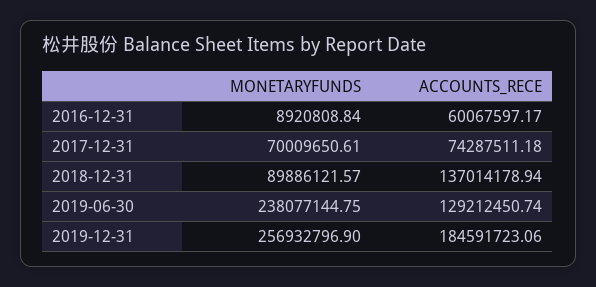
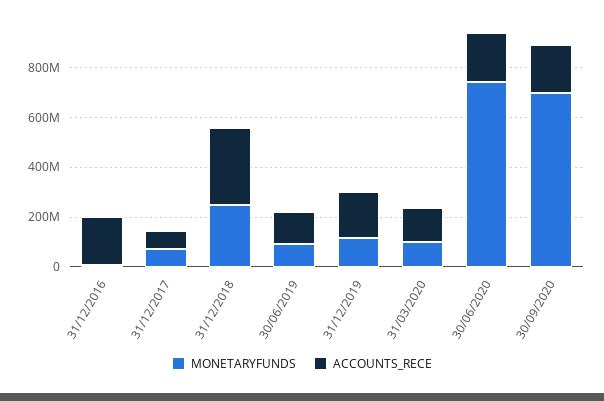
ACCOUNTS_RECE, 2016-12-31: 60067597.17 -> 200000000
MONETARYFUNDS, 2018-12-31: 89886121.57 -> 250000000
ACCOUNTS_RECE, 2018-12-31: 137014178.94 -> 300000000
MONETARYFUNDS, 2019-06-30: 238077144.75 -> 100000000
MONETARYFUNDS, 2019-12-31: 256932796.9 -> 100000000
MONETARYFUNDS, 31/03/2020: none -> 100000000
ACCOUNTS_RECE, 31/03/2020: none -> 150000000
MONETARYFUNDS, 30/06/2020: none -> 750000000
ACCOUNTS_RECE, 30/06/2020: none -> 200000000
MONETARYFUNDS, 30/09/2020: none -> 700000000
ACCOUNTS_RECE, 30/09/2020: none -> 200000000

